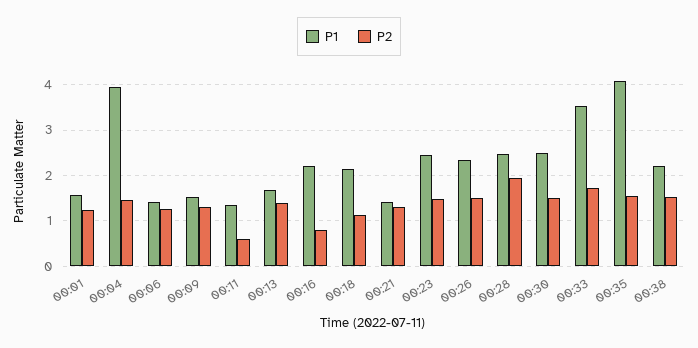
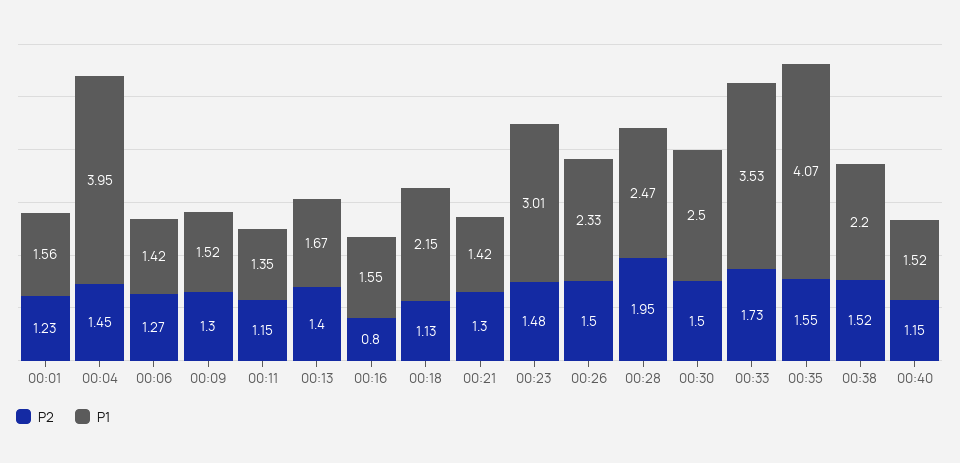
P2, 00:11: 0.6 -> 1.15
P1, 00:16: 2.2 -> 1.55
P1, 00:23: 2.4 -> 3.01
P2, 00:40: none -> 1.15
P1, 00:40: none -> 1.52

